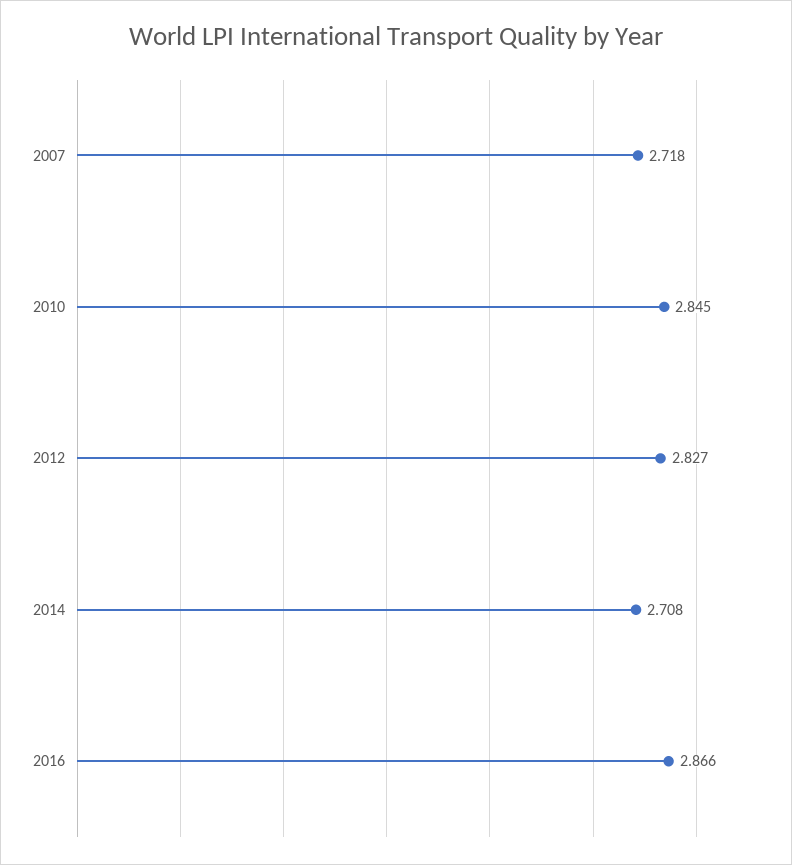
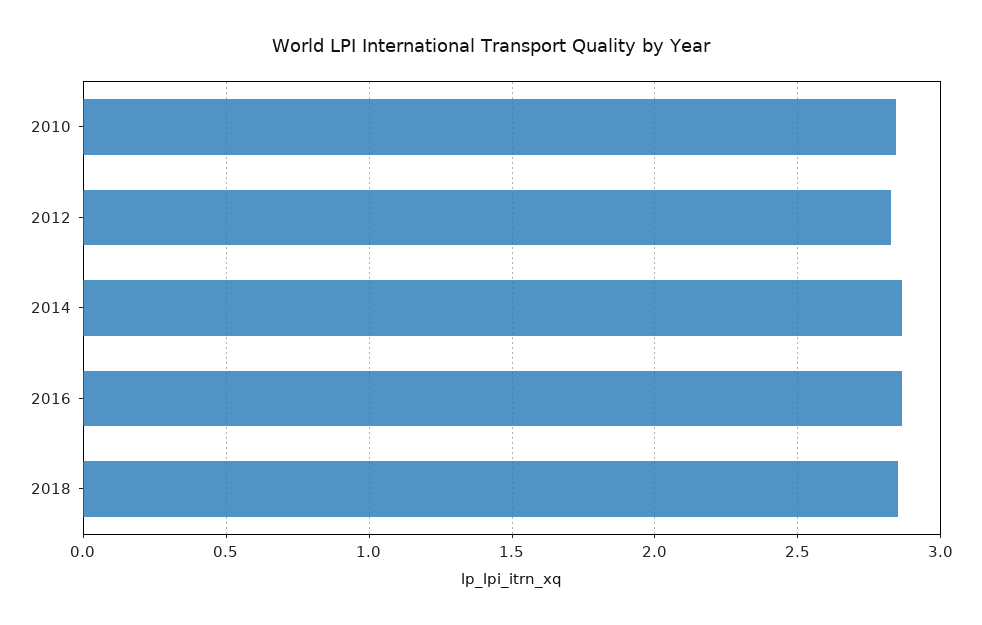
2007: 2.718 -> none
2014: 2.708 -> 2.85
2018: none -> 2.85

